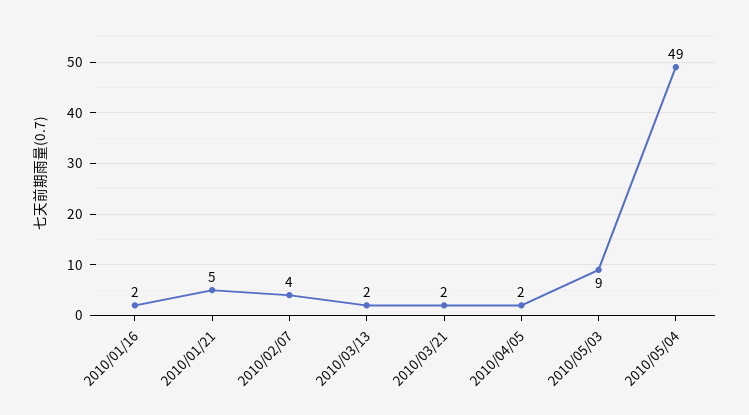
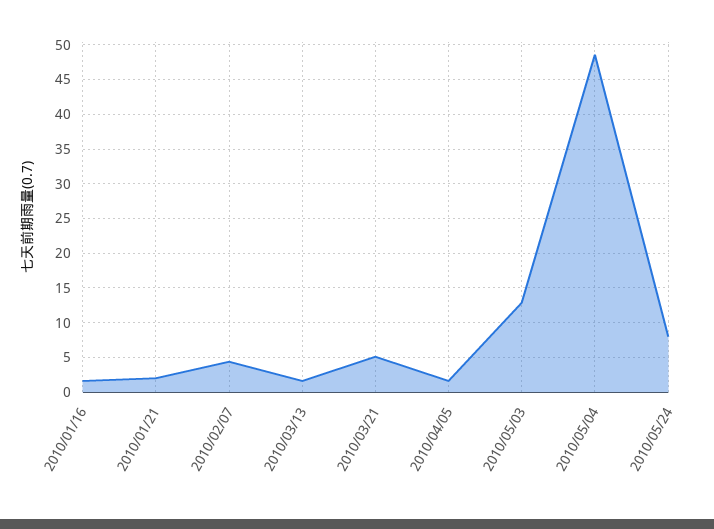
2010/01/21: 5 -> 2
2010/03/21: 2 -> 5
2010/05/03: 9 -> 13
2010/05/24: none -> 8

